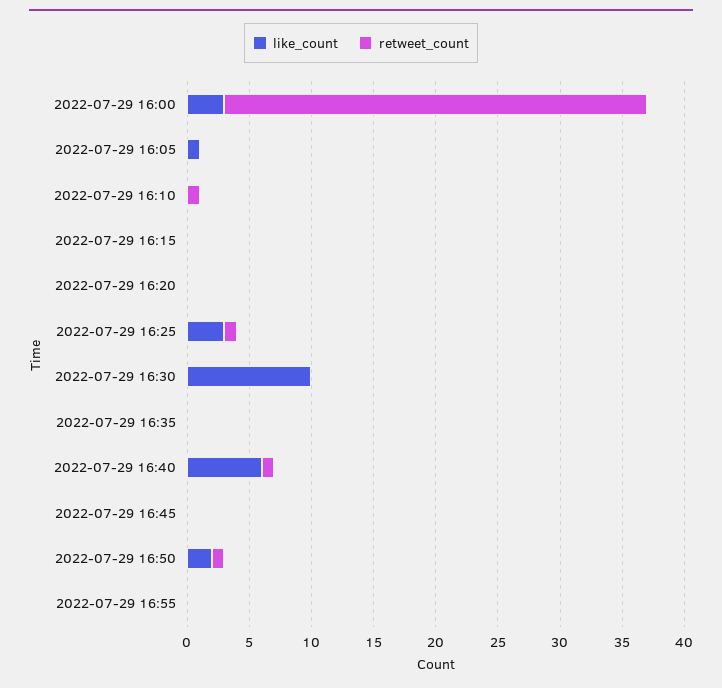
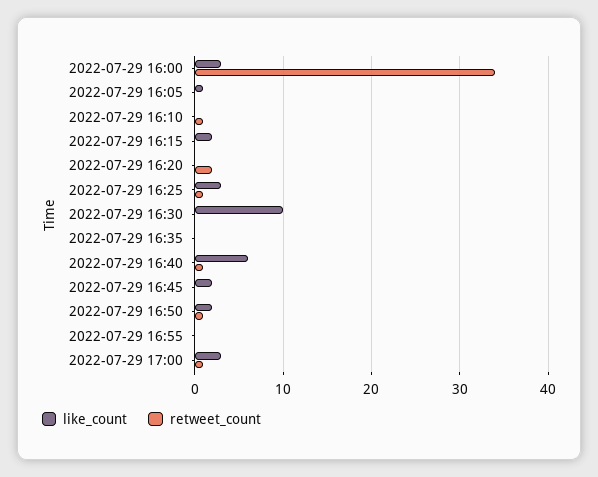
like_count, 2022-07-29 16:15: 0 -> 2
retweet_count, 2022-07-29 16:20: 0 -> 2
like_count, 2022-07-29 16:45: 0 -> 2
like_count, 2022-07-29 17:00: none -> 3
retweet_count, 2022-07-29 17:00: none -> 1

